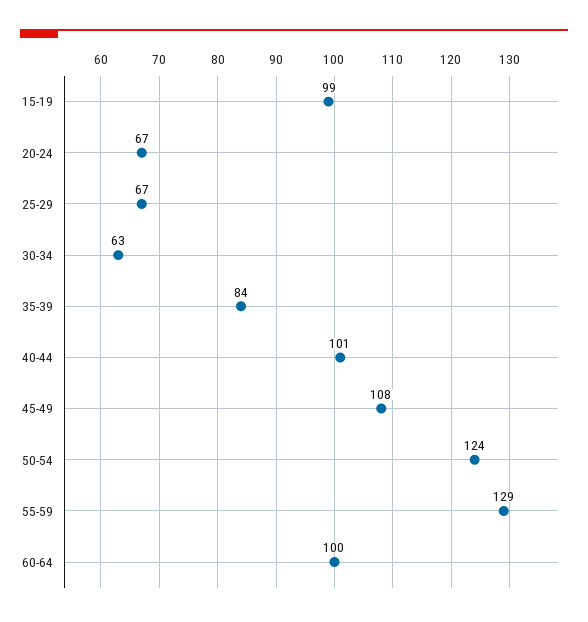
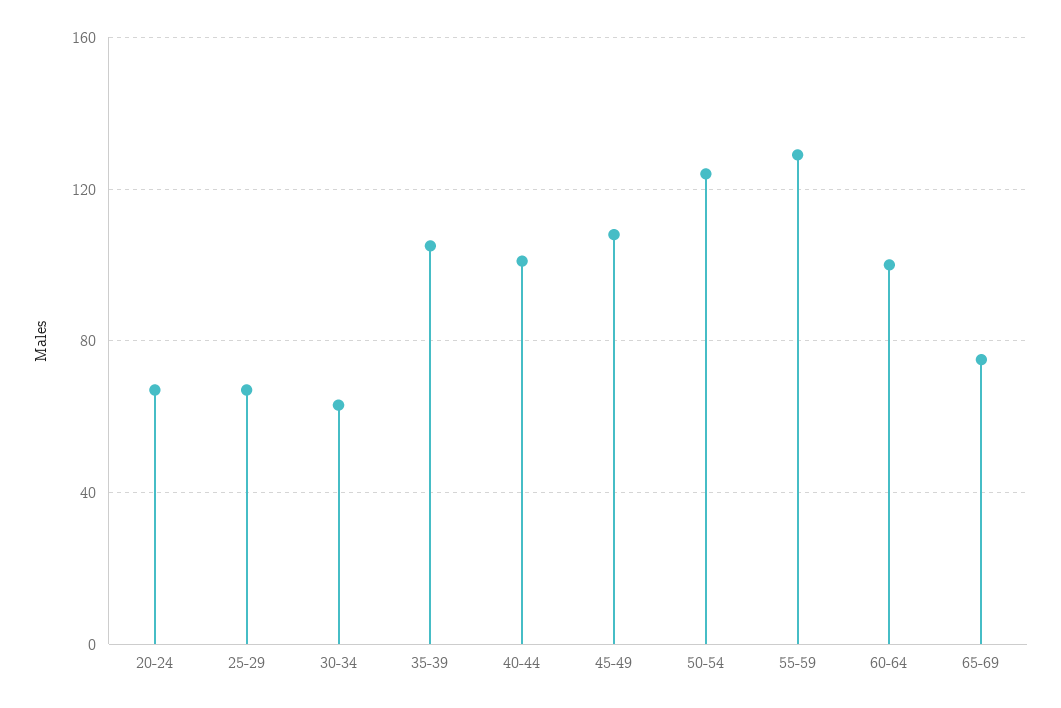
15-19: 99 -> none
35-39: 84 -> 105
65-69: none -> 75

